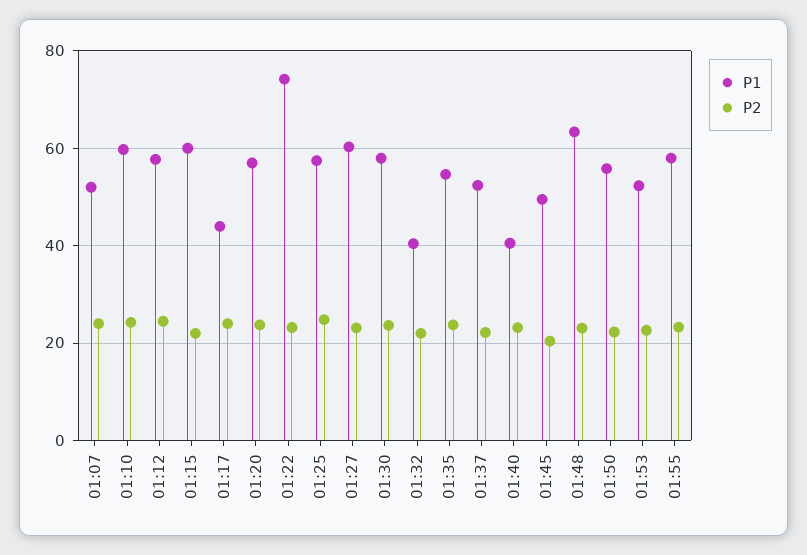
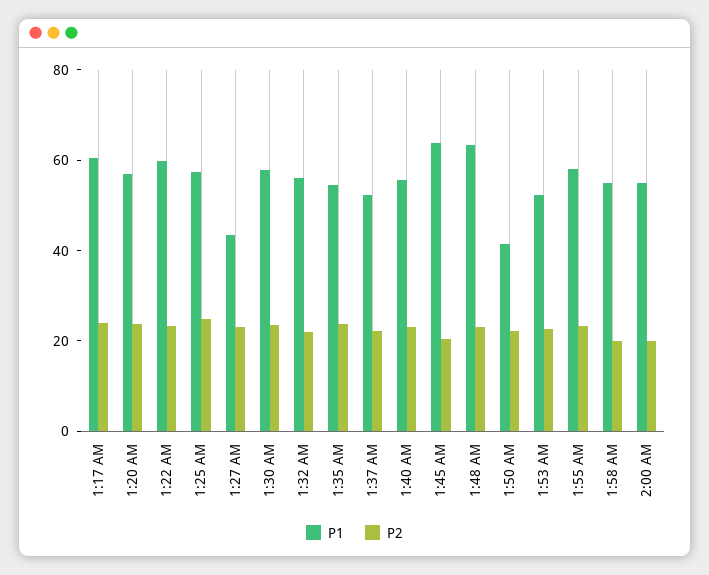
P1, 01:07: 52 -> none
P2, 01:07: 24 -> none
P1, 01:10: 60 -> none
P2, 01:10: 24 -> none
P1, 01:12: 58 -> none
P2, 01:12: 24 -> none
P1, 01:15: 60 -> none
P2, 01:15: 22 -> none
P1, 01:17: 44 -> 60
P1, 01:22: 74 -> 60
P1, 01:27: 60 -> 45
P1, 01:32: 40 -> 55
P1, 01:40: 40 -> 55
P1, 01:45: 50 -> 65
P1, 01:50: 56 -> 40
P1, 1:58 AM: none -> 55
P2, 1:58 AM: none -> 20
P1, 2:00 AM: none -> 55
P2, 2:00 AM: none -> 20

